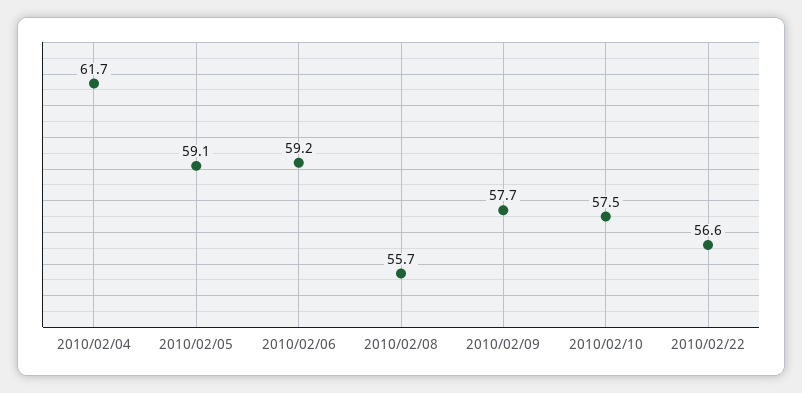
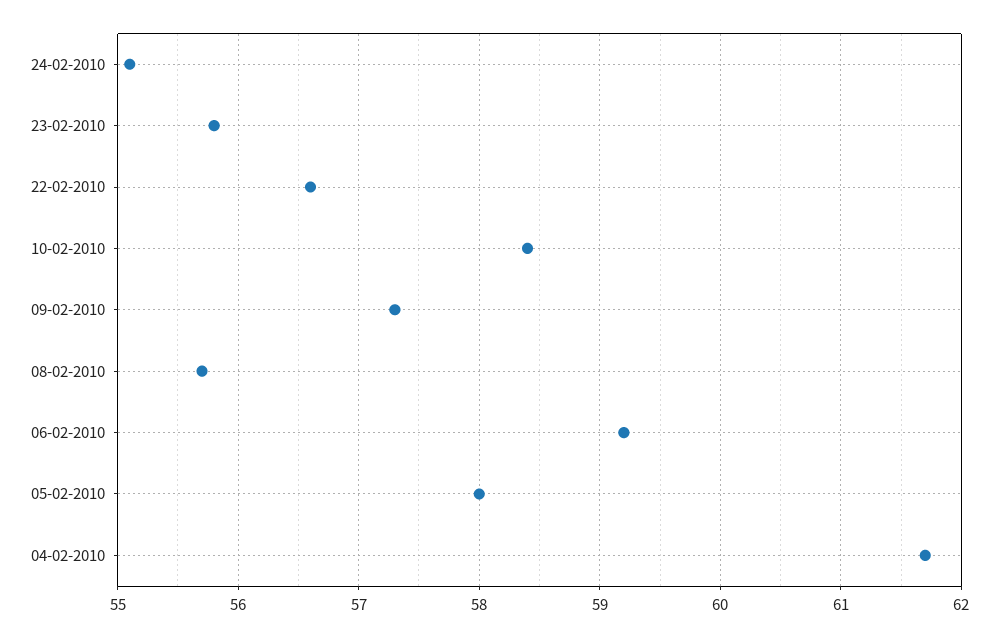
2010/02/05: 59.1 -> 58
2010/02/09: 57.7 -> 57.3
2010/02/10: 57.5 -> 58.4
24-02-2010: none -> 55.1
23-02-2010: none -> 55.8

